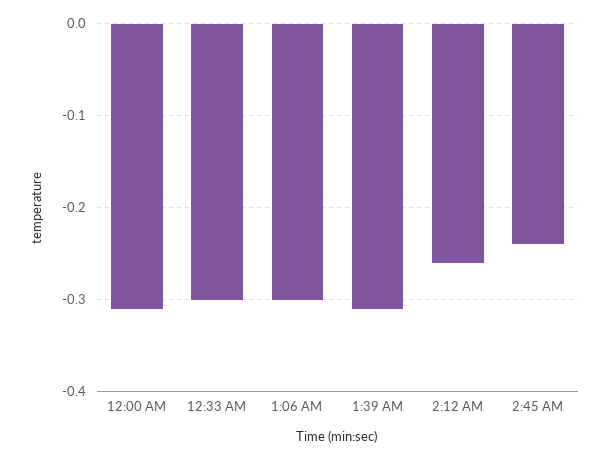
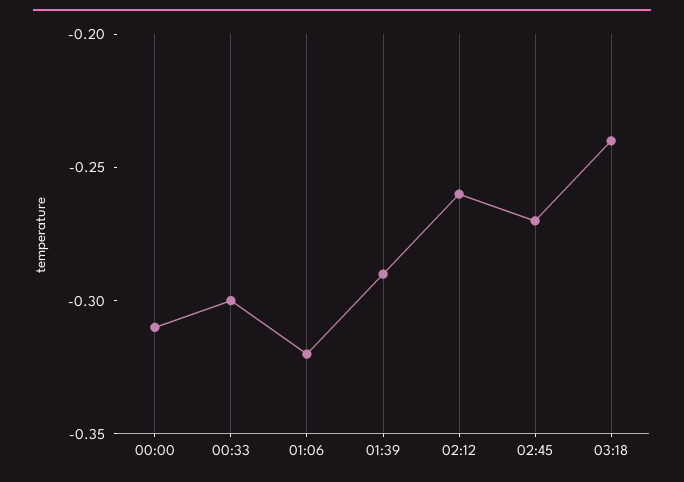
1:06 AM: -0.3 -> -0.32
1:39 AM: -0.31 -> -0.29
2:45 AM: -0.24 -> -0.27
03:18: none -> -0.24

